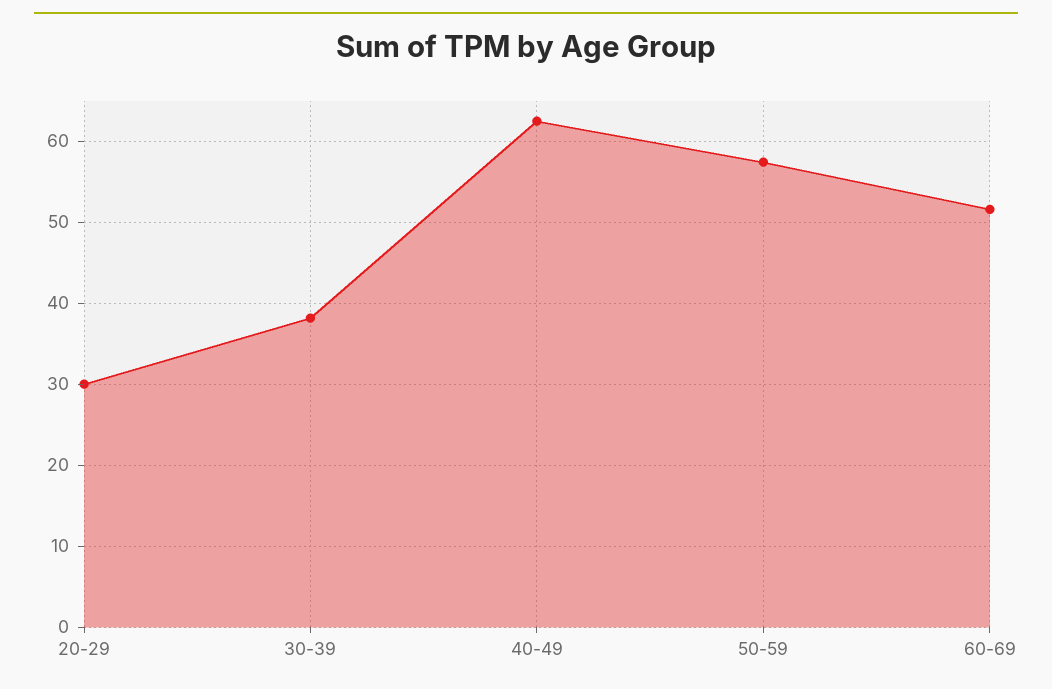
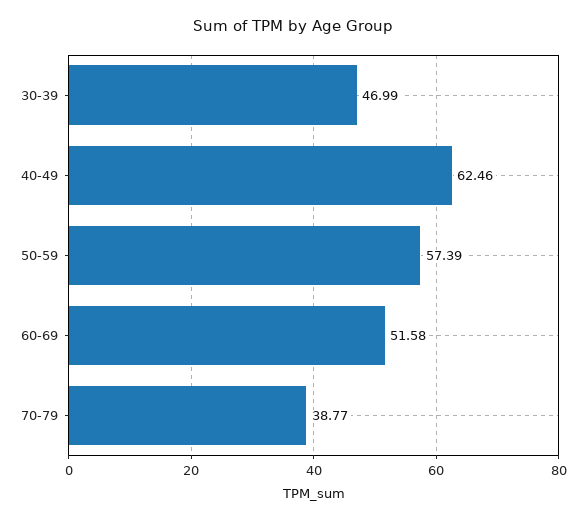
20-29: 30 -> none
30-39: 38 -> 46.99
70-79: none -> 38.77

